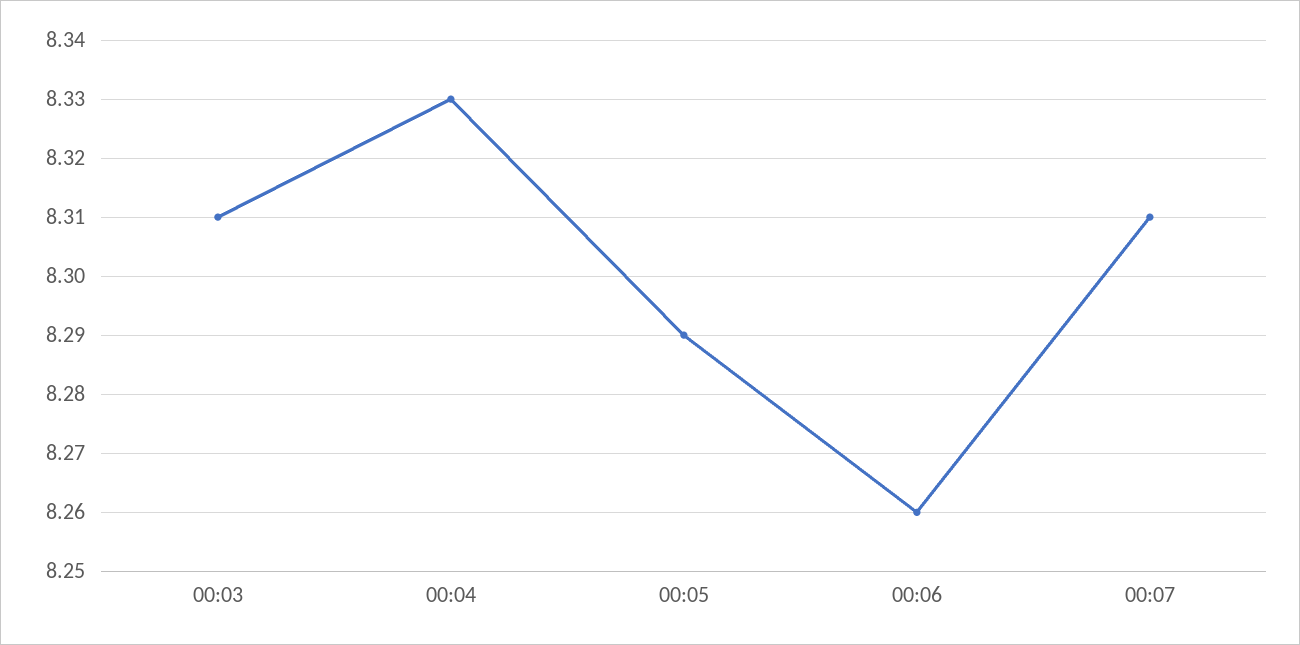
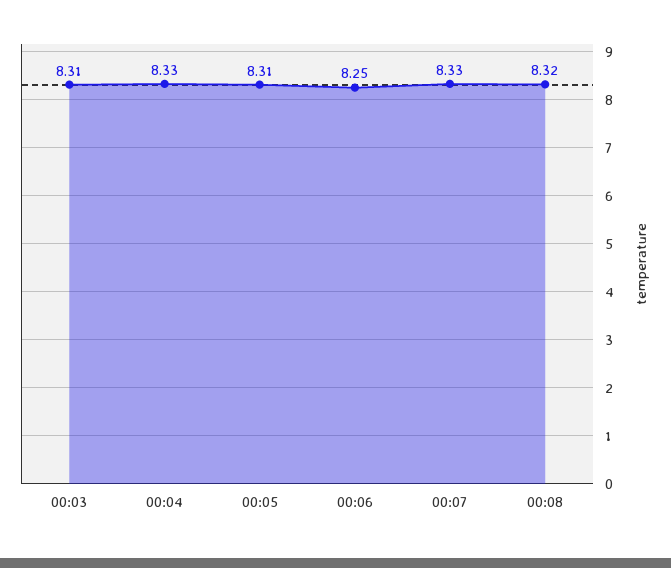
00:05: 8.29 -> 8.31
00:06: 8.26 -> 8.25
00:07: 8.31 -> 8.33
00:08: none -> 8.32

